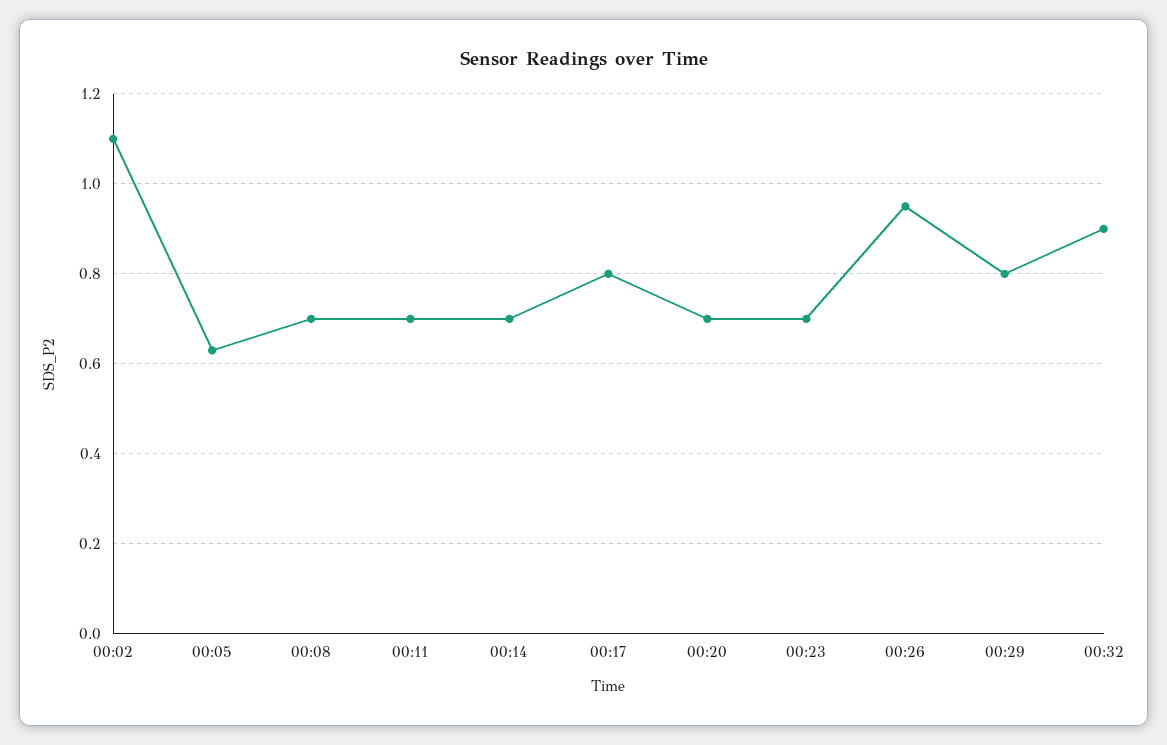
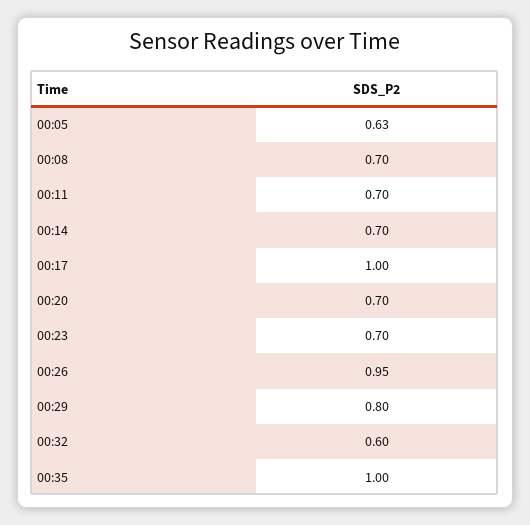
00:02: 1.1 -> none
00:17: 0.8 -> 1
00:32: 0.9 -> 0.6
00:35: none -> 1

